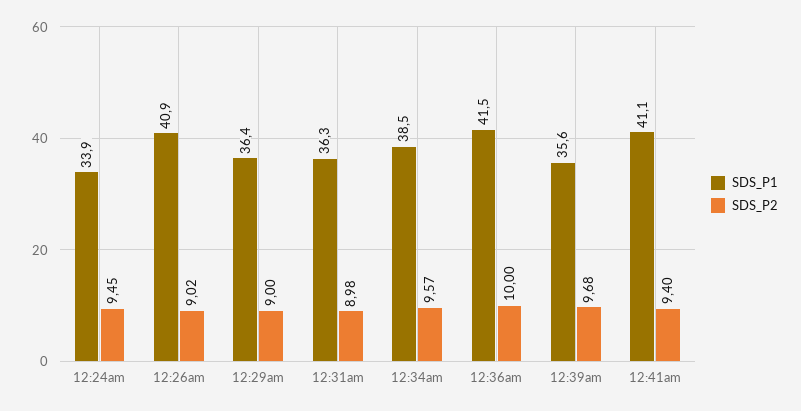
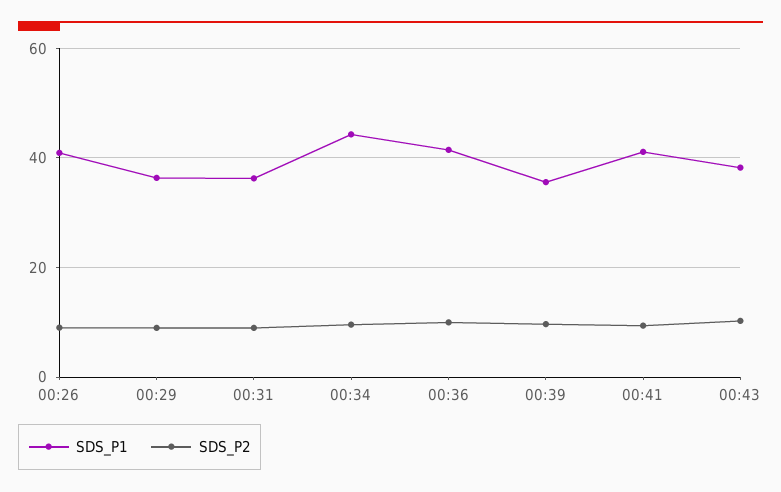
SDS_P1, 12:24am: 33.9 -> none
SDS_P2, 12:24am: 9.45 -> none
SDS_P1, 12:34am: 38.5 -> 44
SDS_P1, 00:43: none -> 38
SDS_P2, 00:43: none -> 10

